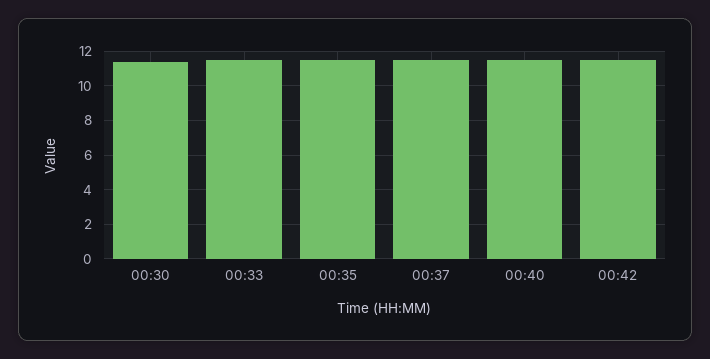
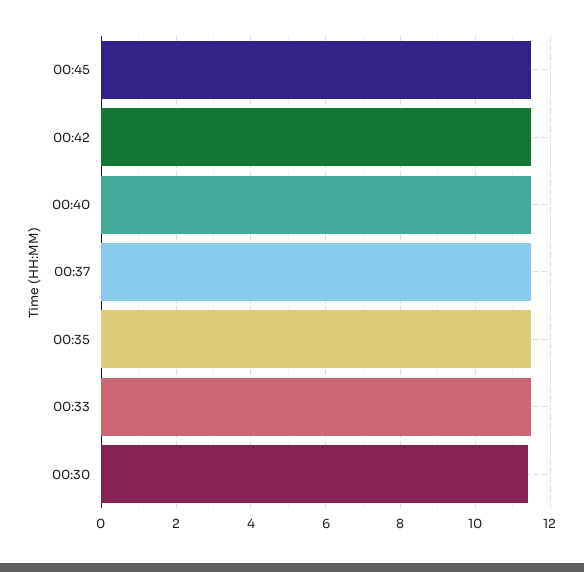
00:45: none -> 11.5

